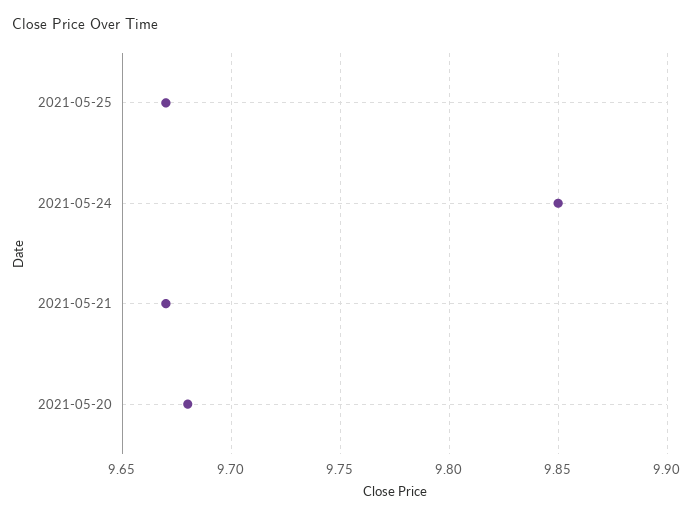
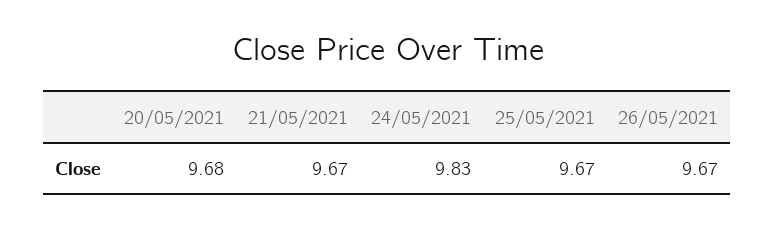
2021-05-24: 9.85 -> 9.83
26/05/2021: none -> 9.67

